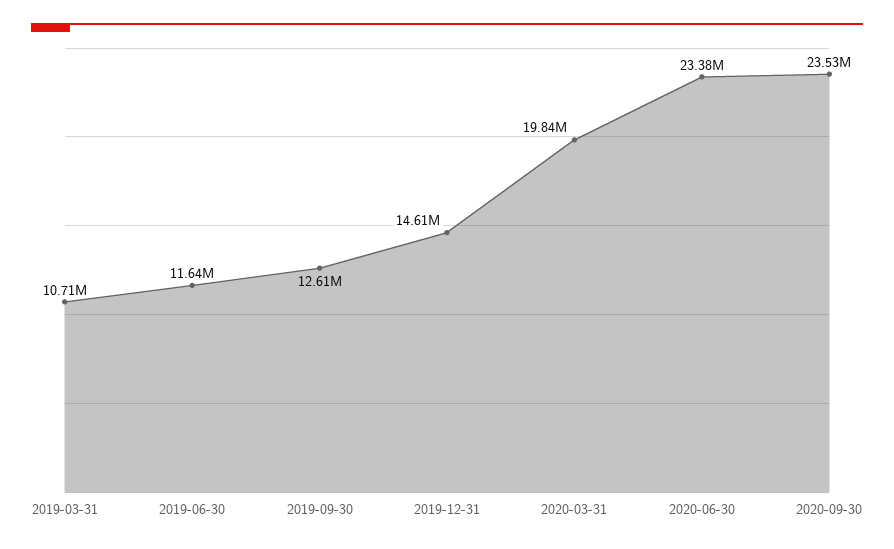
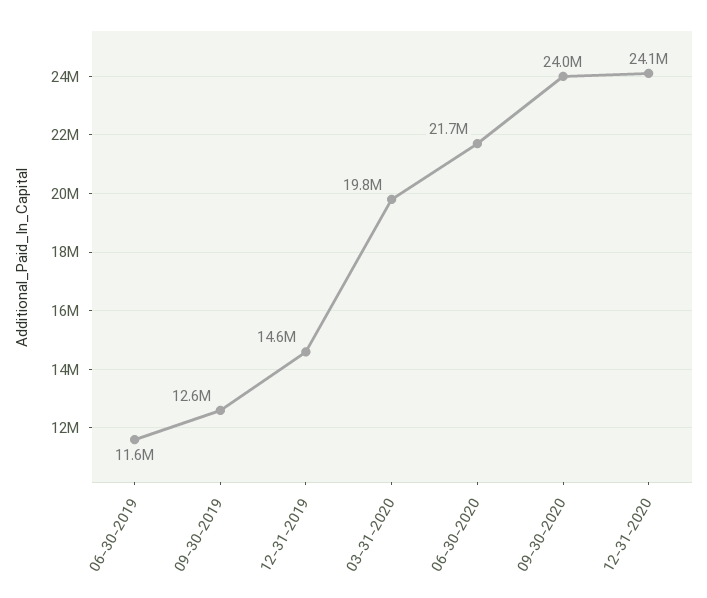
2019-03-31: 10710000 -> none
2020-06-30: 23380000 -> 21700000
2020-09-30: 23530000 -> 24000000
12-31-2020: none -> 24100000

